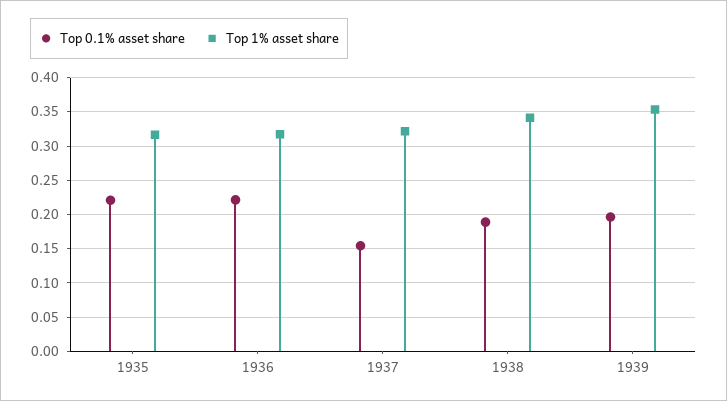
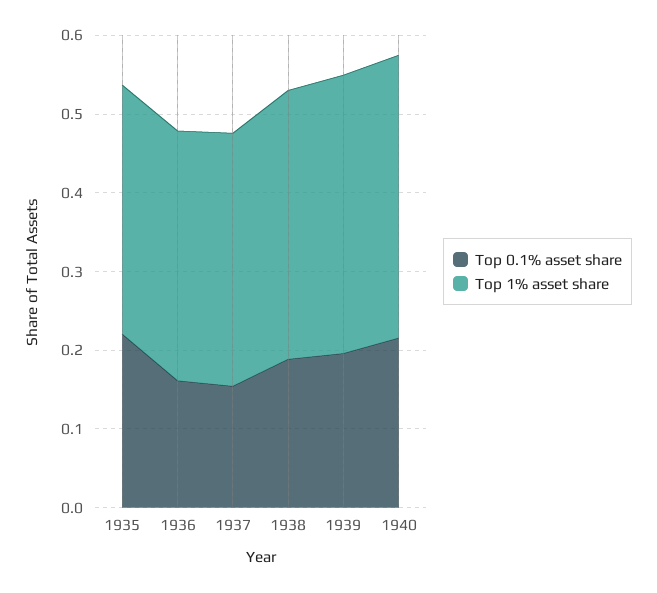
Top 0.1% asset share, 1936: 0.22 -> 0.16
Top 0.1% asset share, 1940: none -> 0.22
Top 1% asset share, 1940: none -> 0.36

